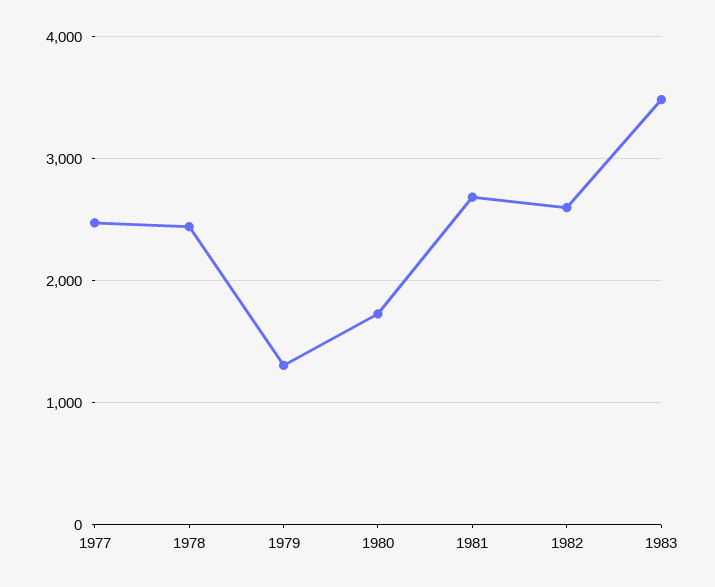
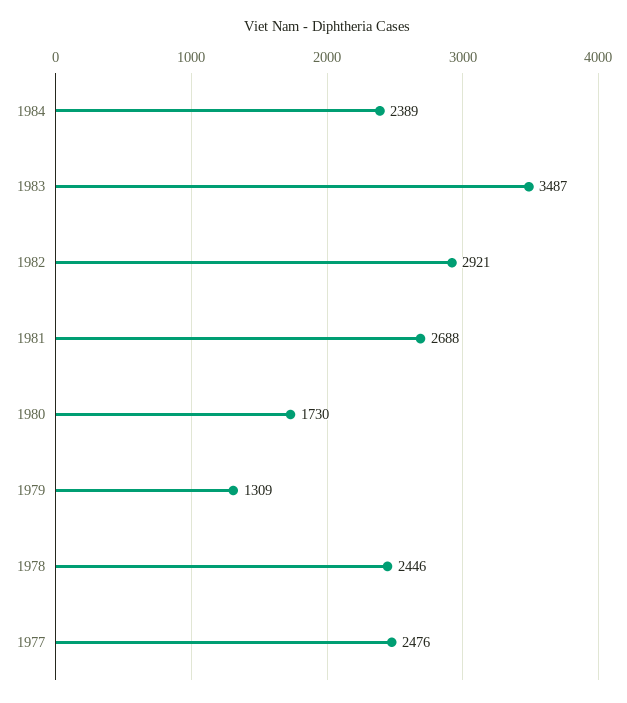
1982: 2600 -> 2921
1984: none -> 2389

